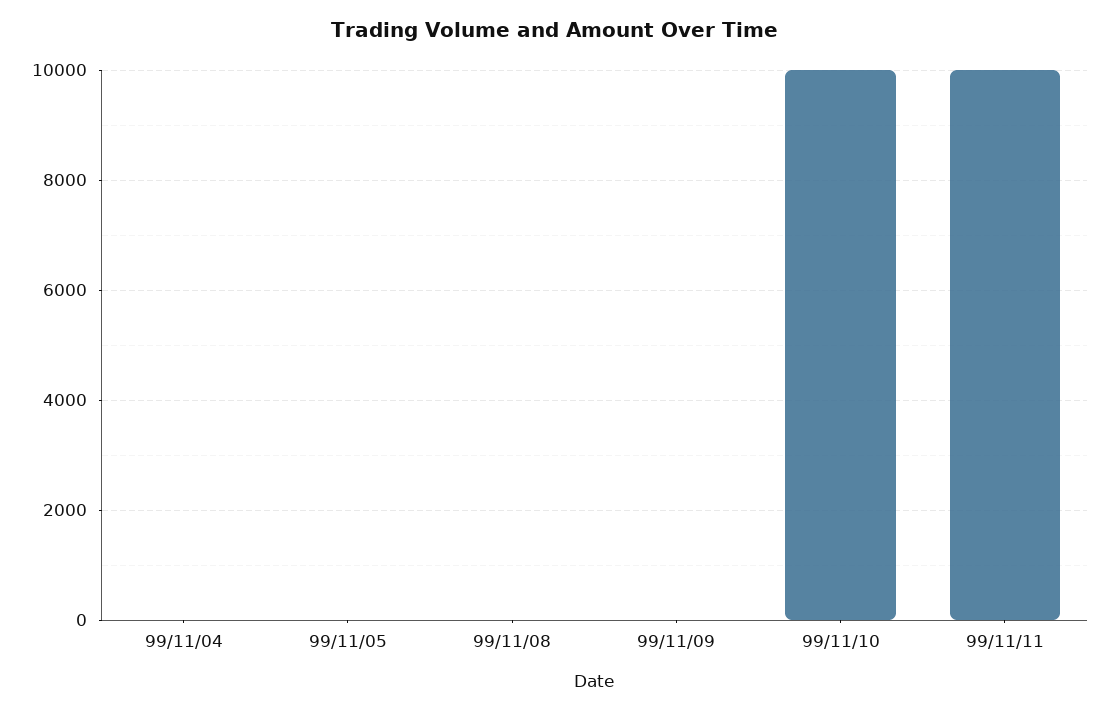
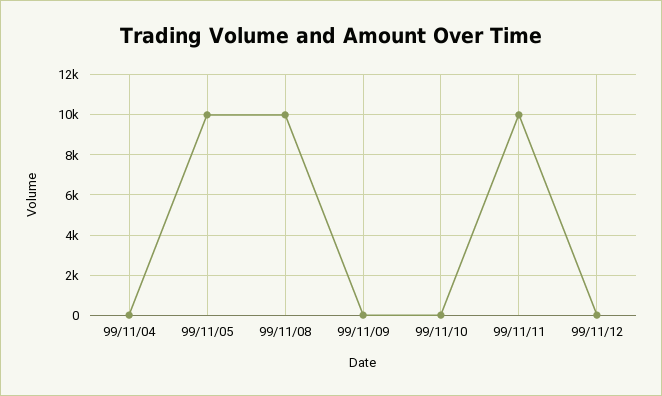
99/11/05: 0 -> 10000
99/11/08: 0 -> 10000
99/11/10: 10000 -> 0
99/11/12: none -> 0

